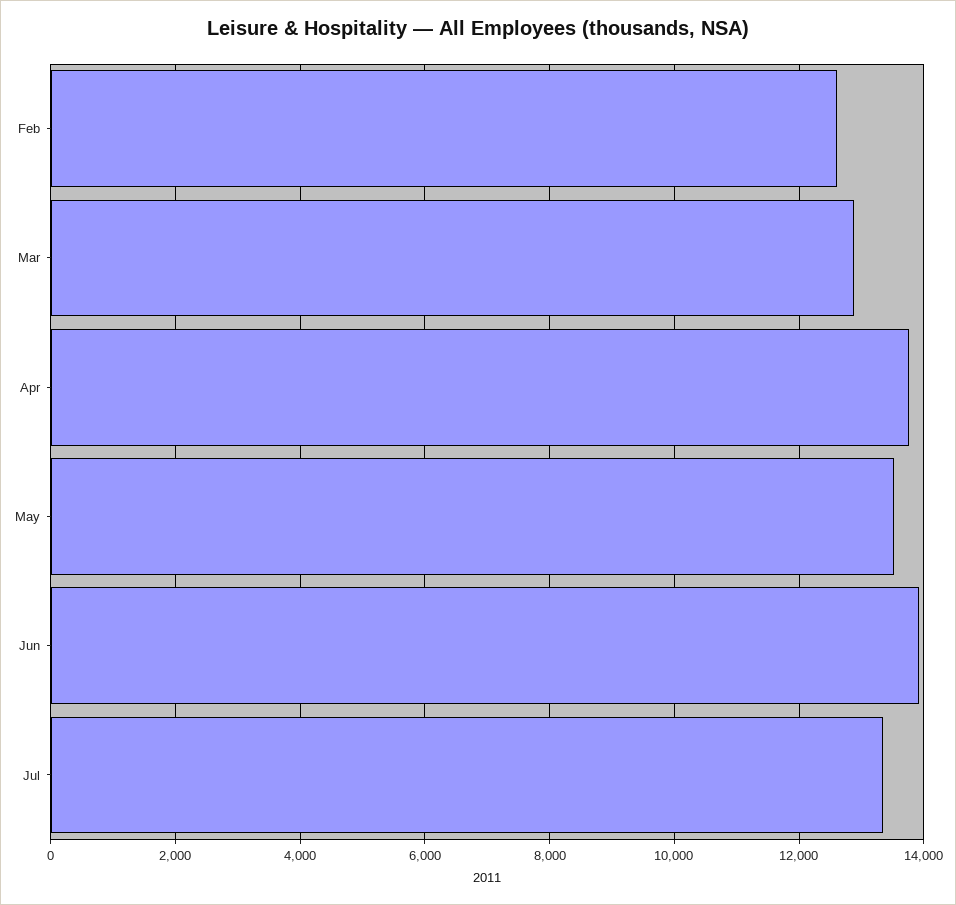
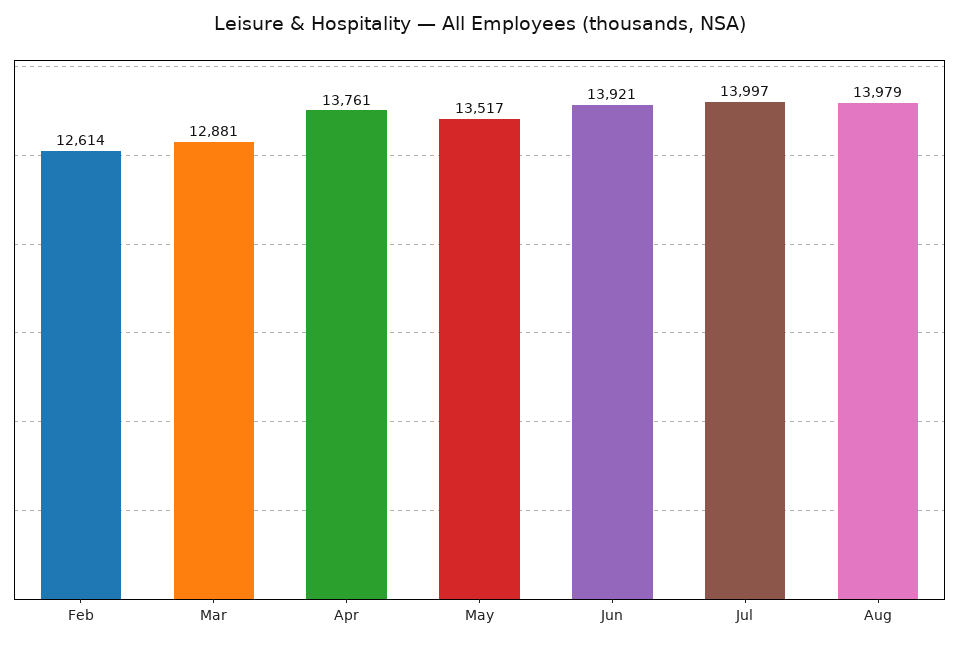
Jul: 13400 -> 13997
Aug: none -> 13979

